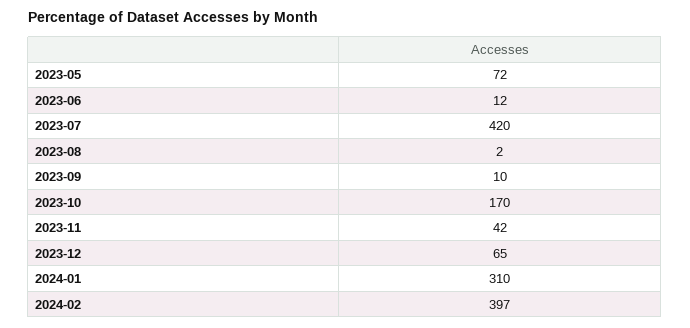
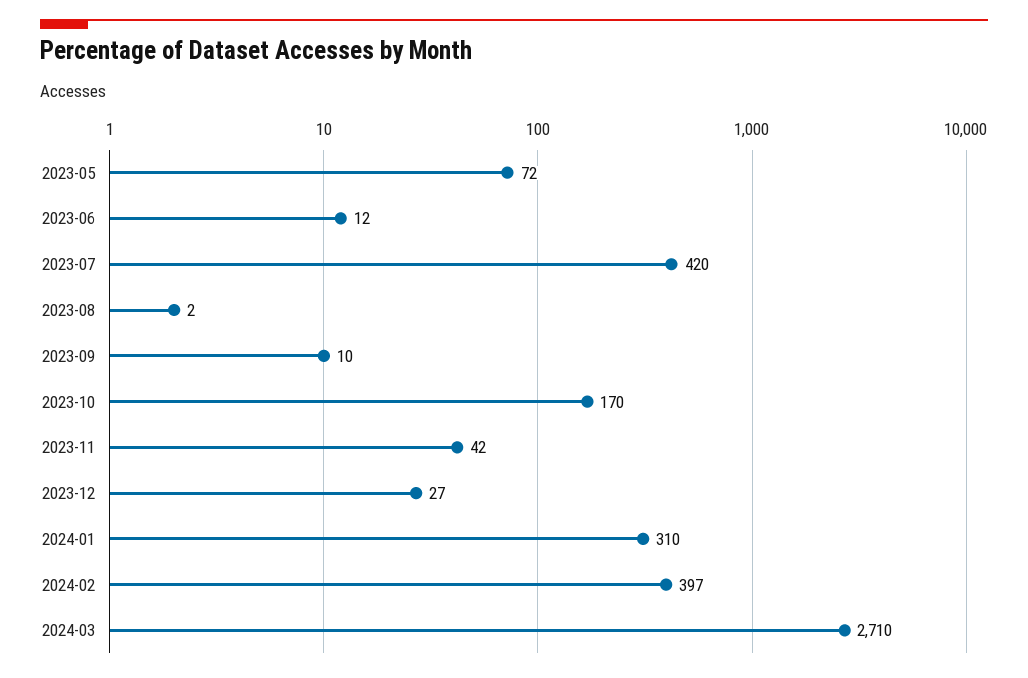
2023-12: 65 -> 27
2024-03: none -> 2710

